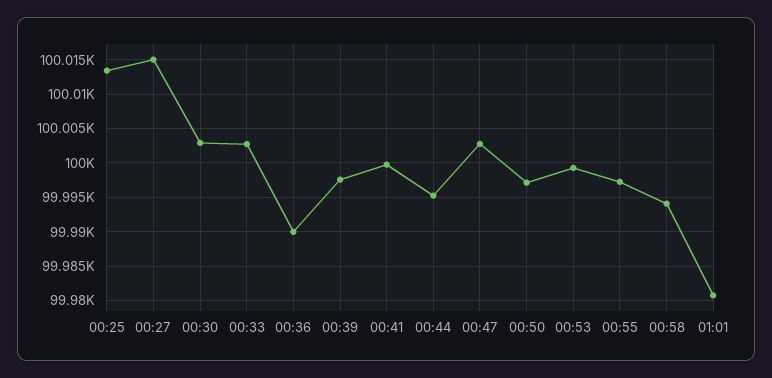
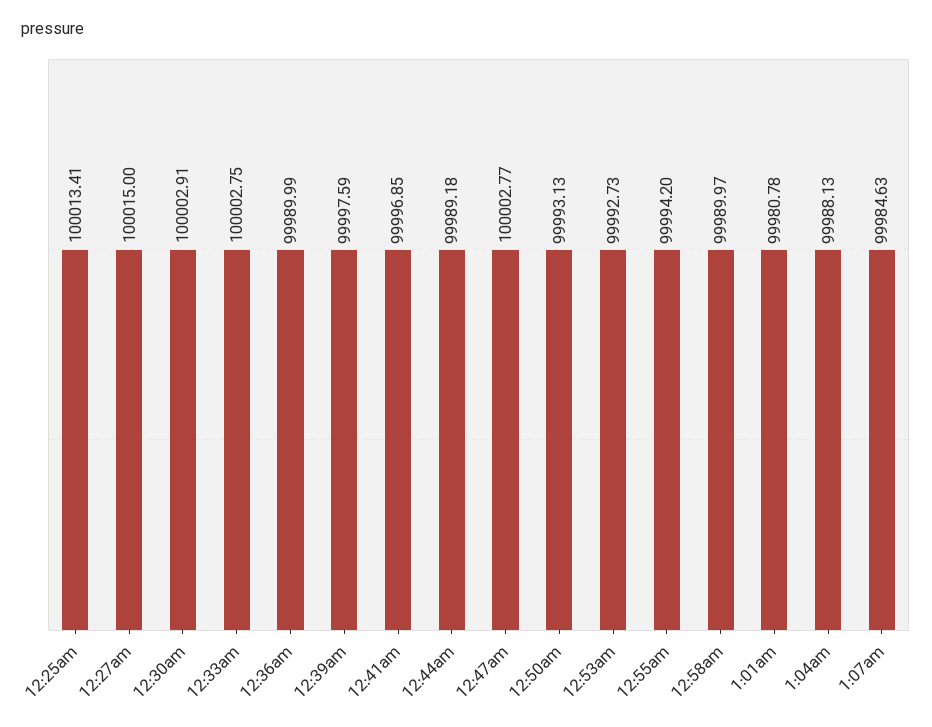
00:41: 100000 -> 99996.85
00:44: 99995 -> 99989.18
00:50: 99997 -> 99993.13
00:53: 99999 -> 99992.73
00:55: 99997 -> 99994.2
00:58: 99994 -> 99989.97
1:04am: none -> 99988.13
1:07am: none -> 99984.63

